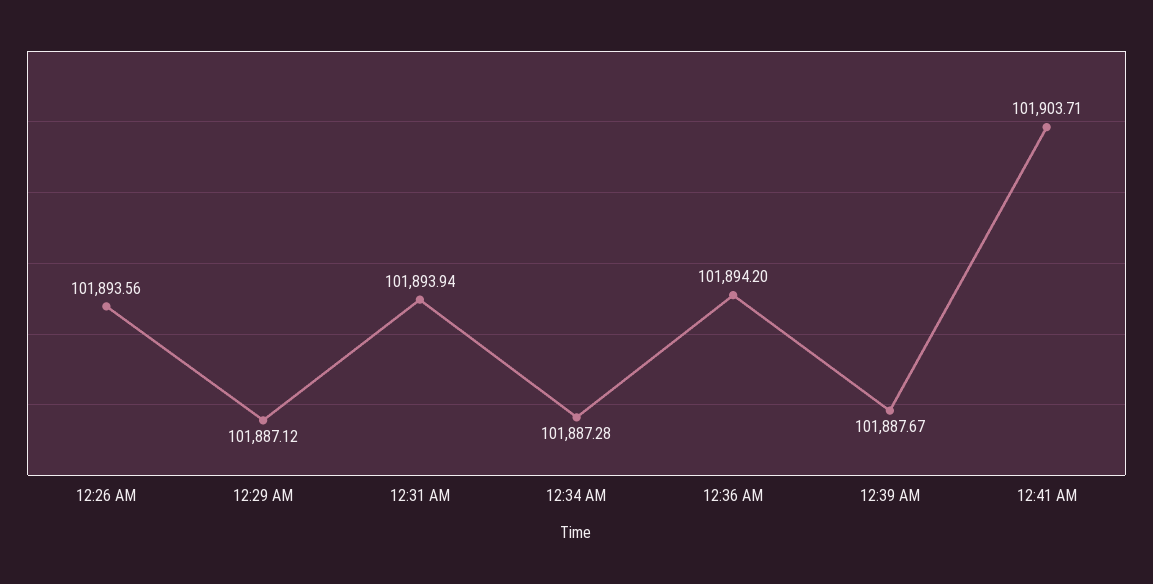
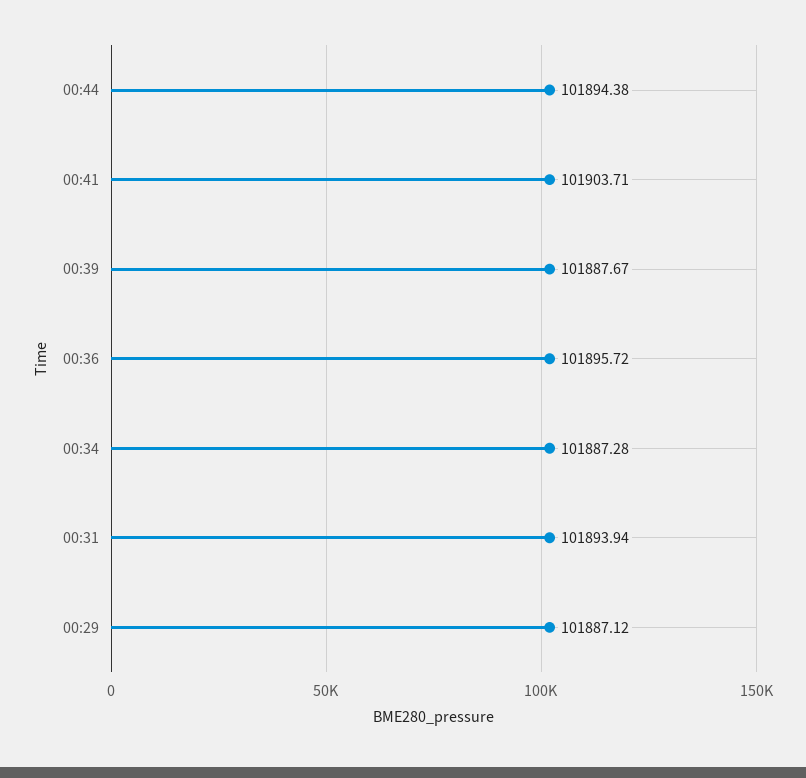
12:26 AM: 101893.56 -> none
12:36 AM: 101894.2 -> 101895.72
00:44: none -> 101894.38

